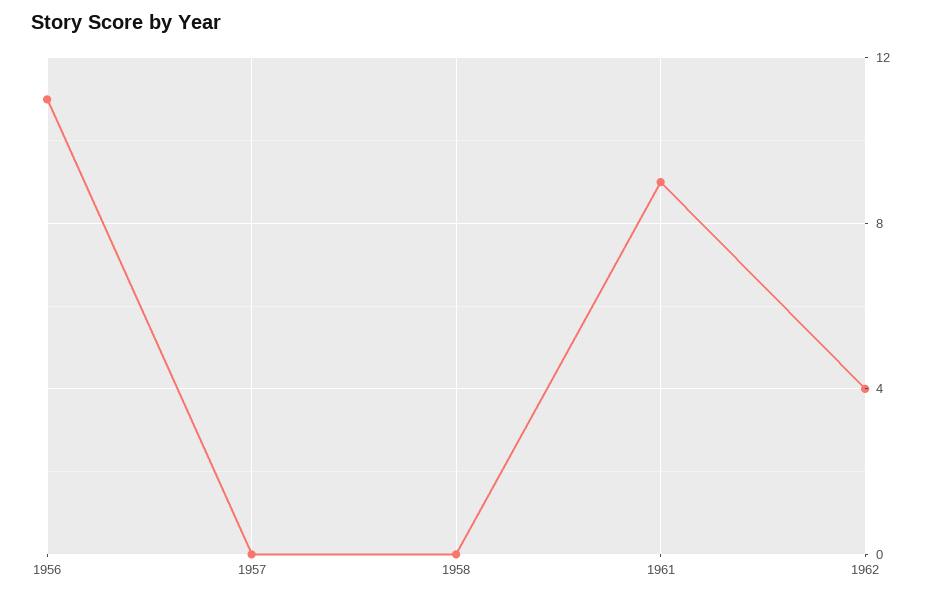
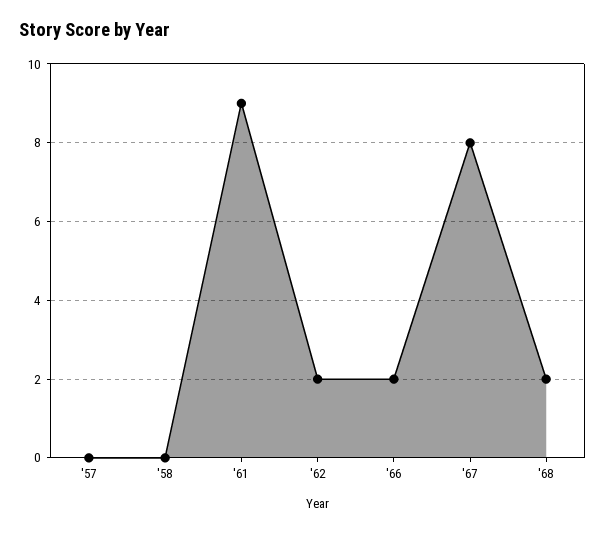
1956: 11 -> none
1962: 4 -> 2
'66: none -> 2
'67: none -> 8
'68: none -> 2

